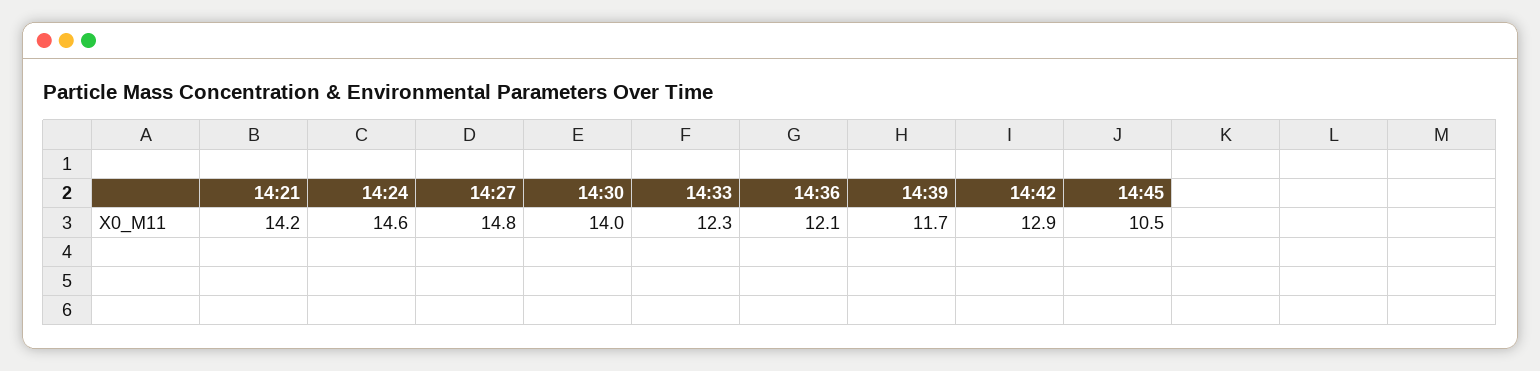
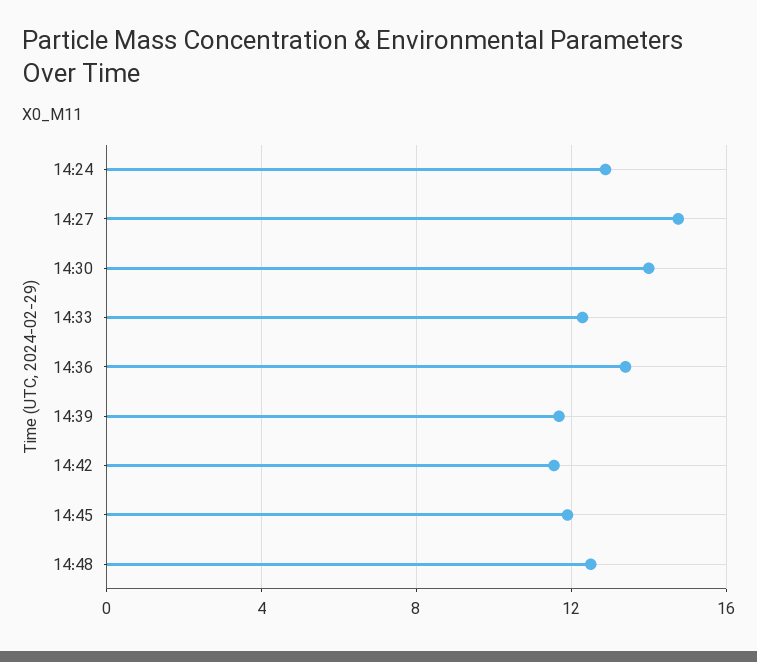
14:21: 14.2 -> none
14:24: 14.6 -> 13
14:36: 12.1 -> 13.5
14:42: 12.9 -> 11.5
14:45: 10.5 -> 12
14:48: none -> 12.5

